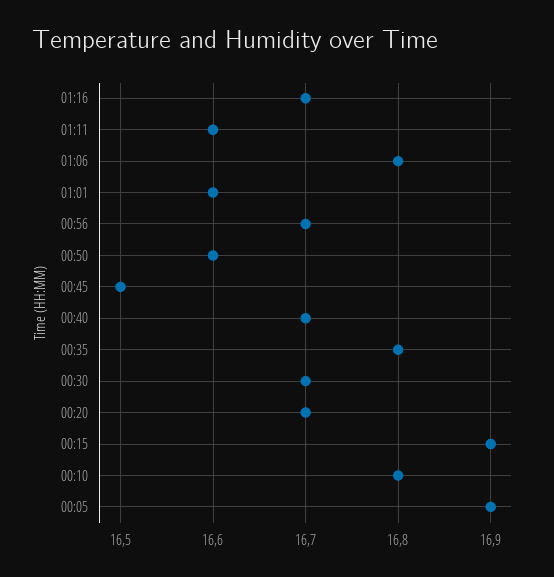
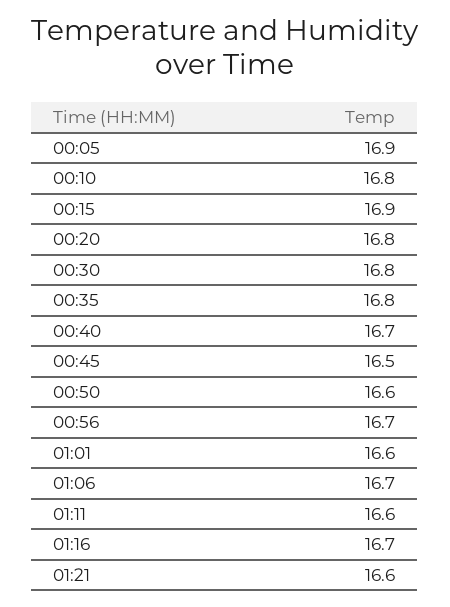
01:06: 16.8 -> 16.7
00:30: 16.7 -> 16.8
00:20: 16.7 -> 16.8
01:21: none -> 16.6

